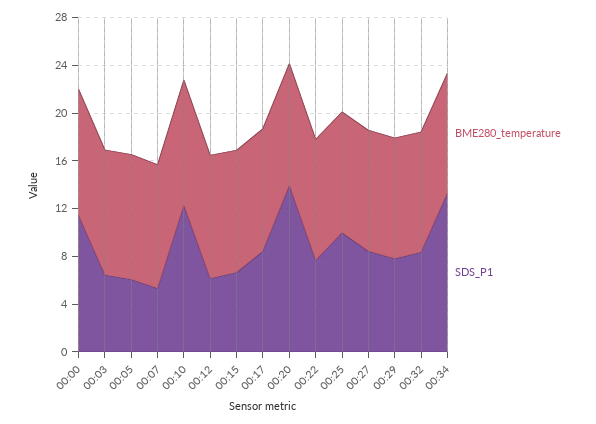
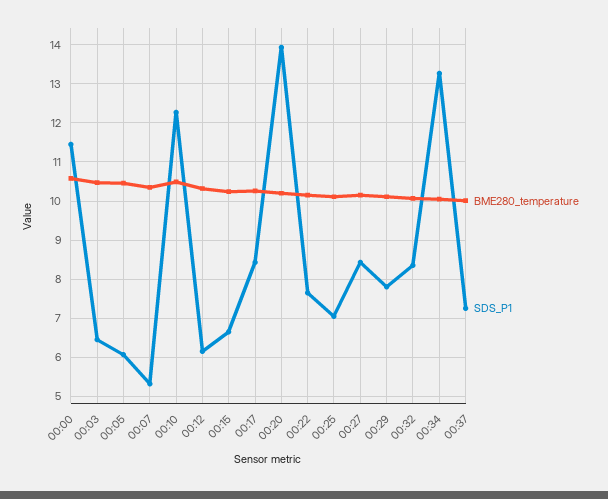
SDS_P1, 00:25: 10 -> 7
BME280_temperature, 00:37: none -> 10
SDS_P1, 00:37: none -> 7.2

